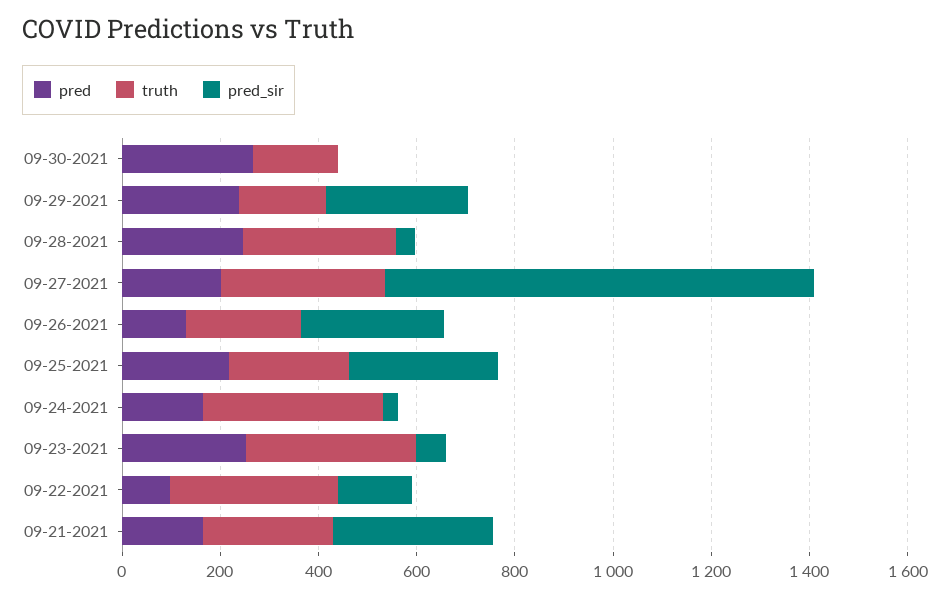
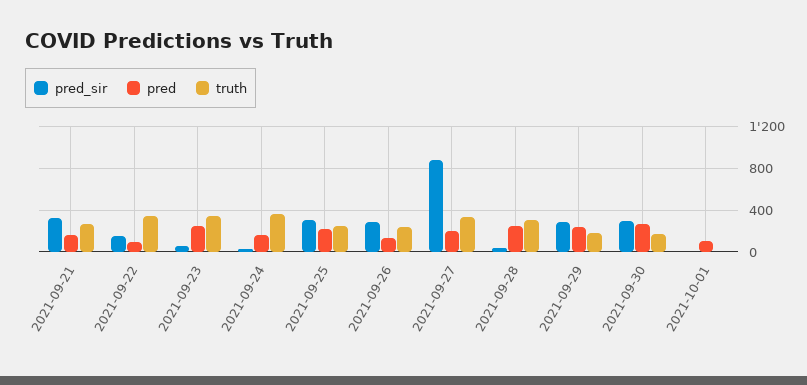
pred_sir, 09-30-2021: 0 -> 300
pred_sir, 2021-10-01: none -> 0
pred, 2021-10-01: none -> 100
truth, 2021-10-01: none -> 0

